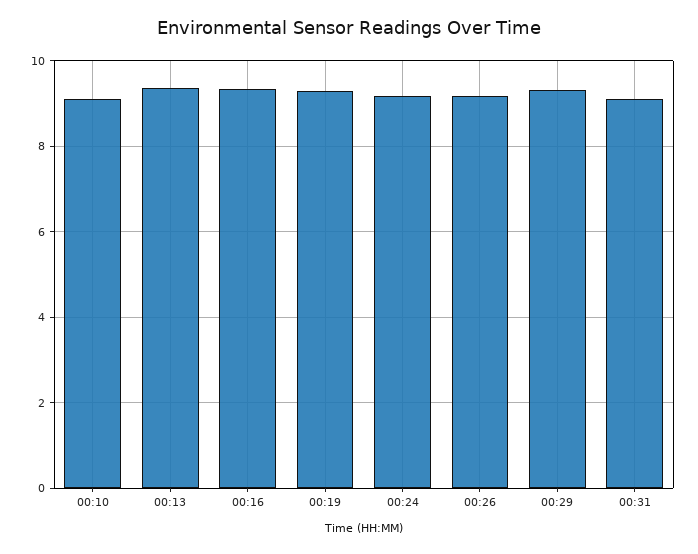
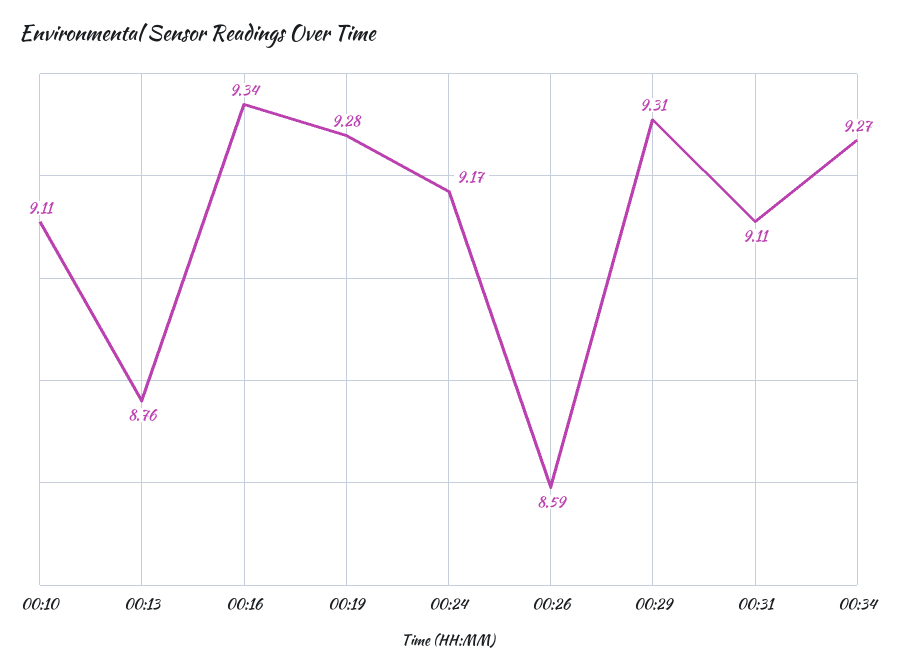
00:13: 9.4 -> 8.76
00:26: 9.2 -> 8.59
00:34: none -> 9.27

